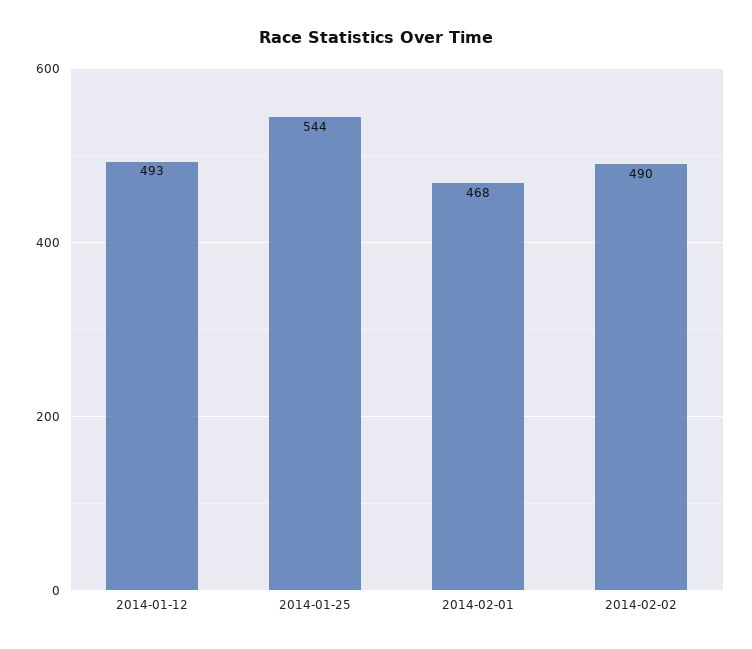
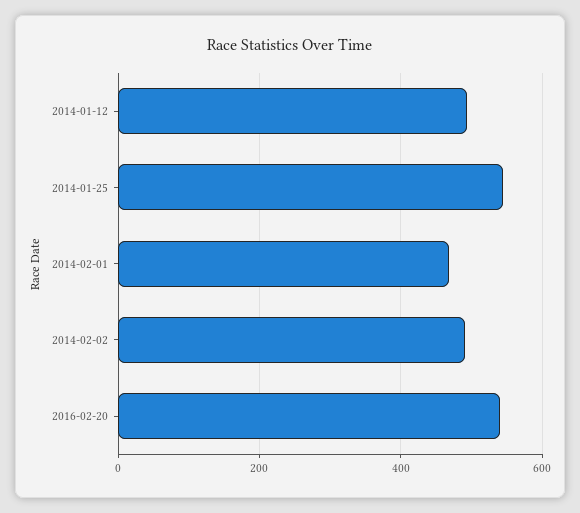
2016-02-20: none -> 540

